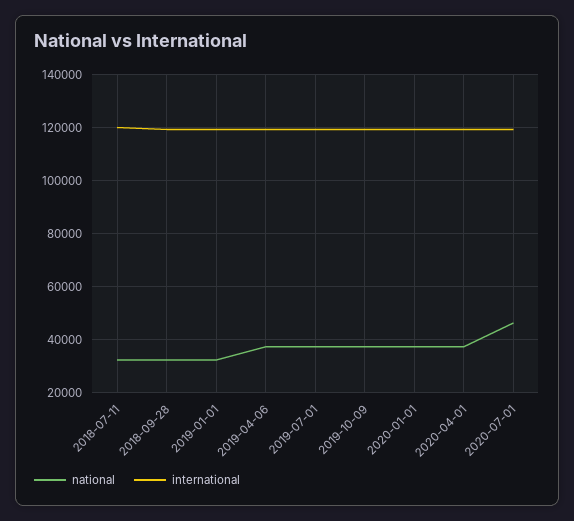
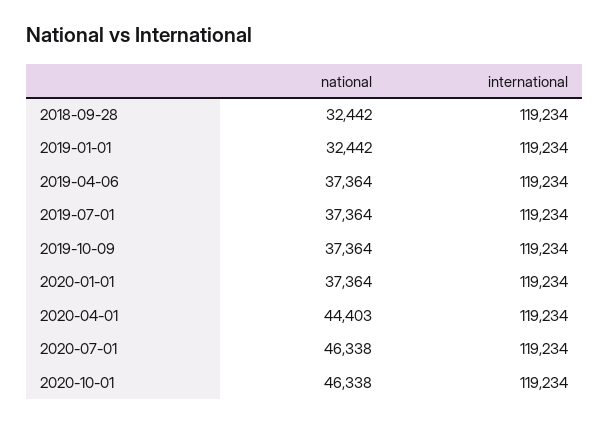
national, 2018-07-11: 32500 -> none
international, 2018-07-11: 120000 -> none
national, 2020-04-01: 37500 -> 44403
national, 2020-10-01: none -> 46338
international, 2020-10-01: none -> 119234

